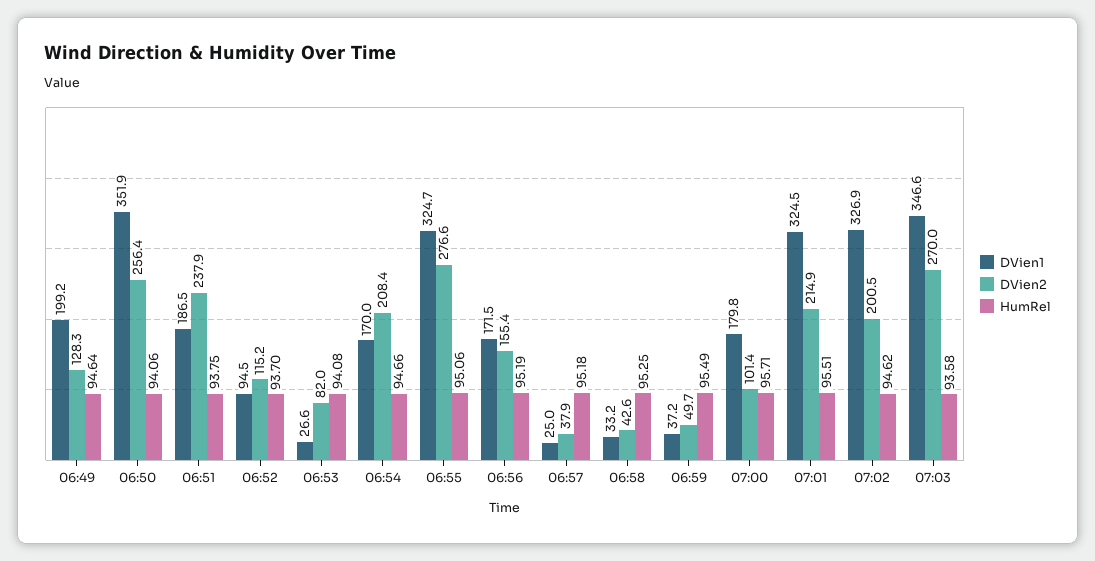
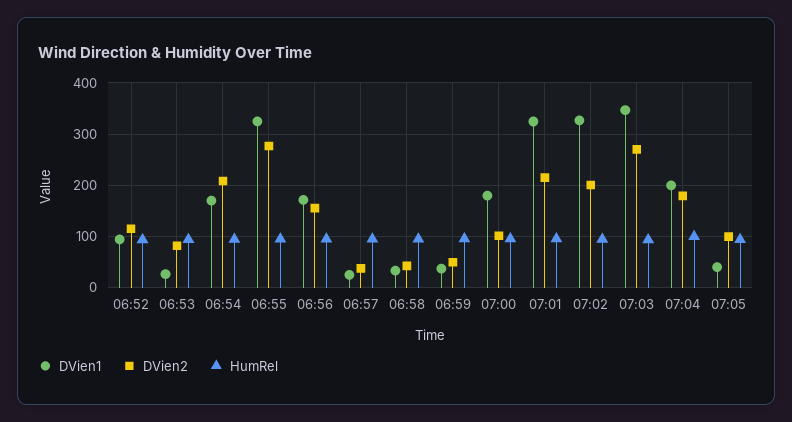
DVien1, 06:49: 199.2 -> none
DVien2, 06:49: 128.3 -> none
HumRel, 06:49: 94.64 -> none
DVien1, 06:50: 351.9 -> none
DVien2, 06:50: 256.4 -> none
HumRel, 06:50: 94.06 -> none
DVien1, 06:51: 186.5 -> none
DVien2, 06:51: 237.9 -> none
HumRel, 06:51: 93.75 -> none
DVien1, 07:04: none -> 200
DVien2, 07:04: none -> 180
HumRel, 07:04: none -> 100
DVien1, 07:05: none -> 40
DVien2, 07:05: none -> 100
HumRel, 07:05: none -> 100

